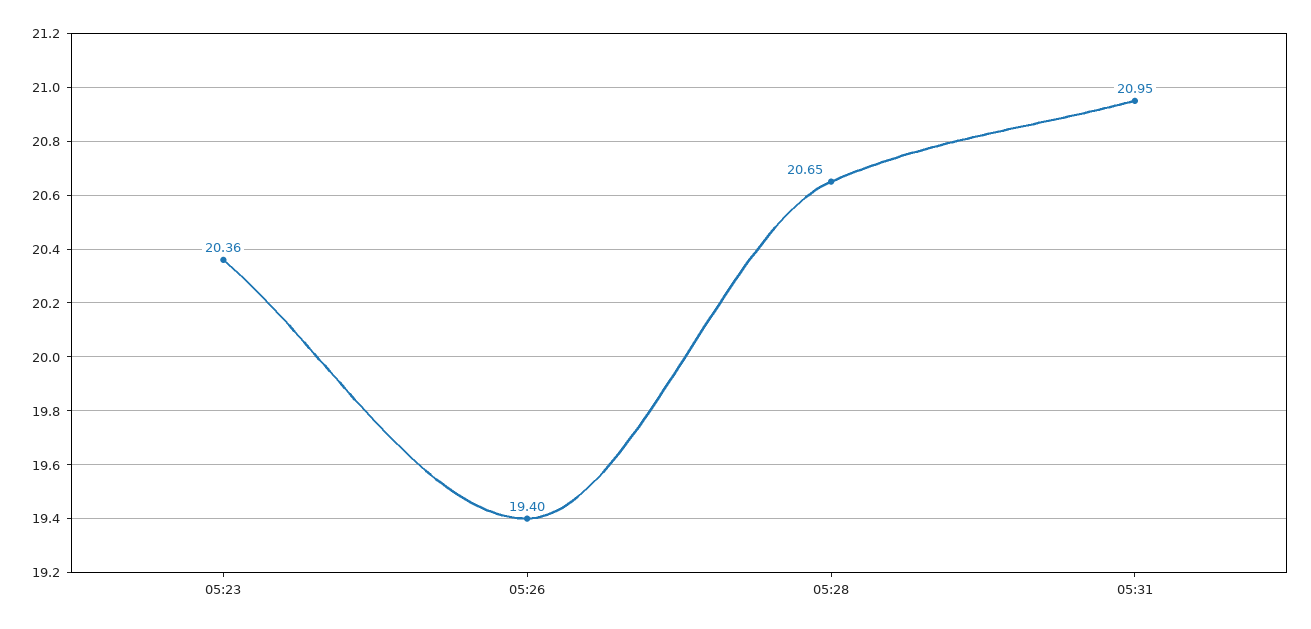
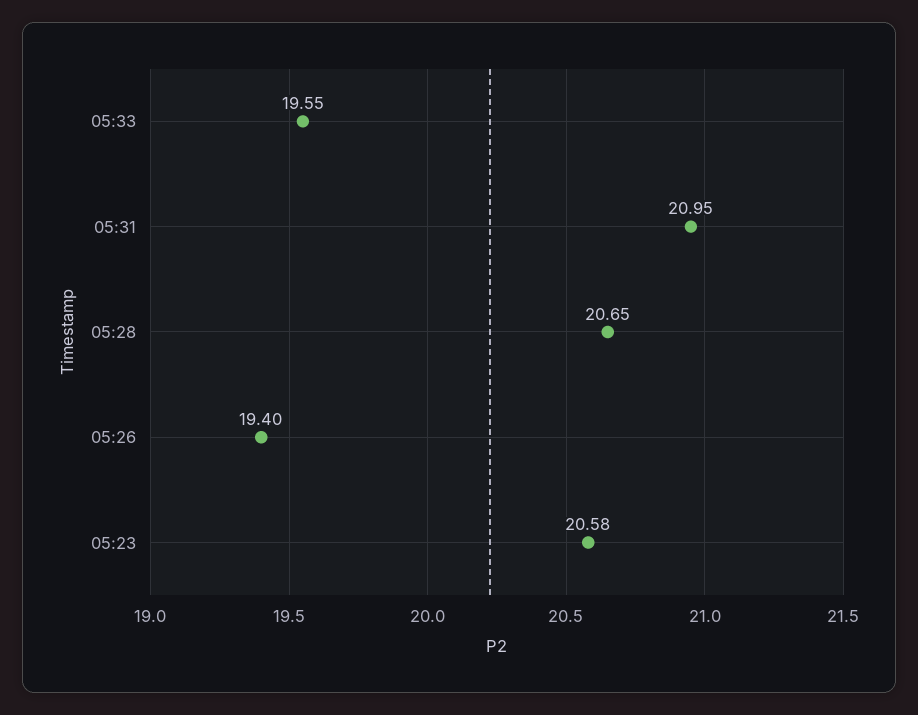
05:23: 20.36 -> 20.58
05:33: none -> 19.55

